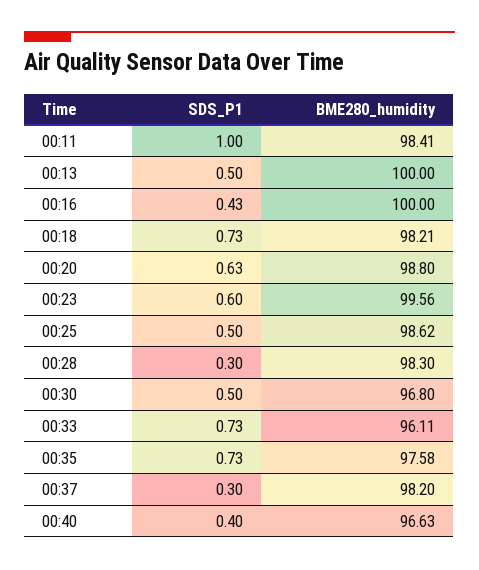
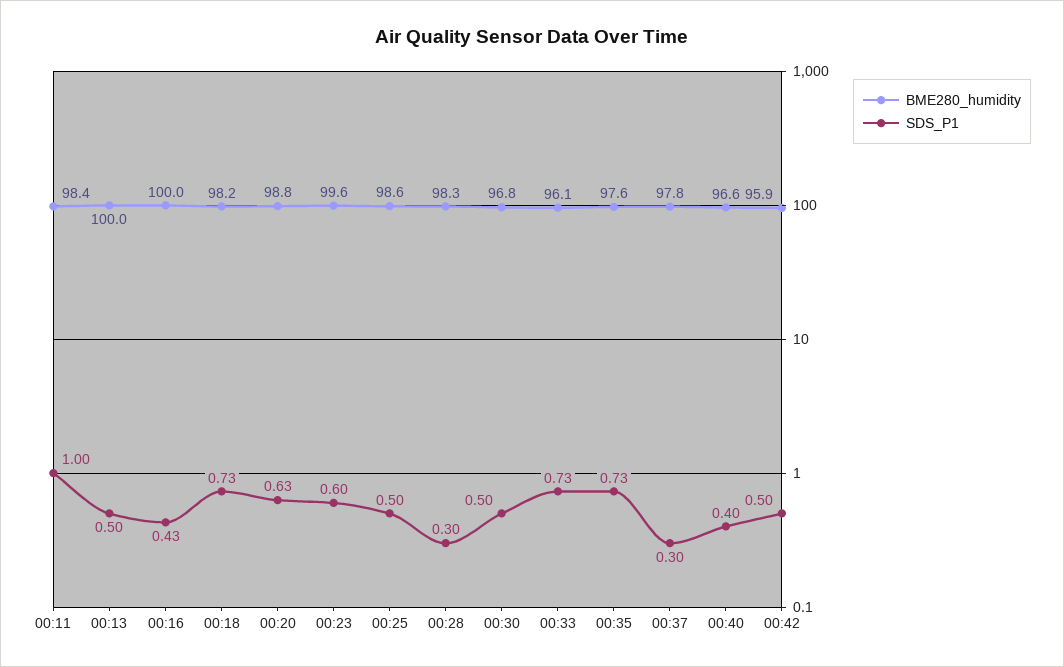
BME280_humidity, 00:37: 98.2 -> 97.8
BME280_humidity, 00:42: none -> 95.9
SDS_P1, 00:42: none -> 0.5

